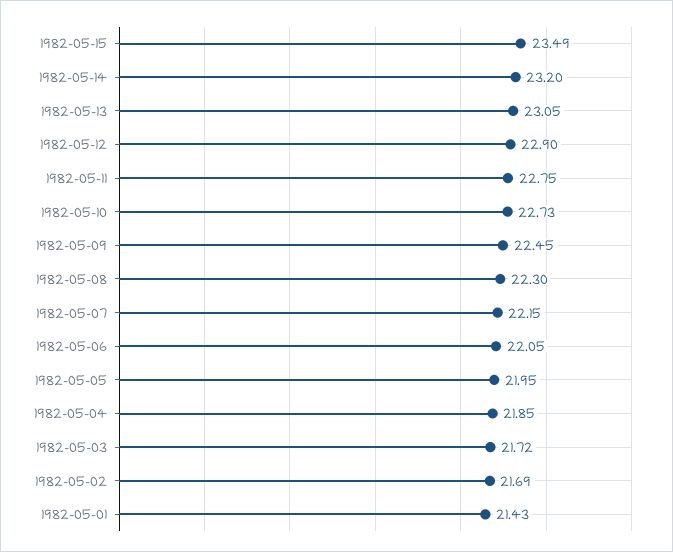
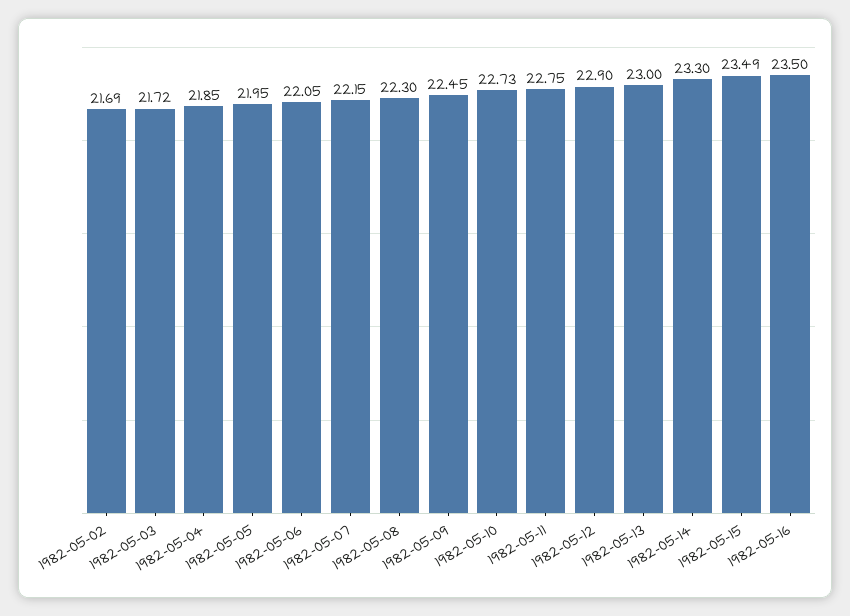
1982-05-14: 23.2 -> 23.3
1982-05-13: 23.05 -> 23
1982-05-01: 21.43 -> none
1982-05-16: none -> 23.5

